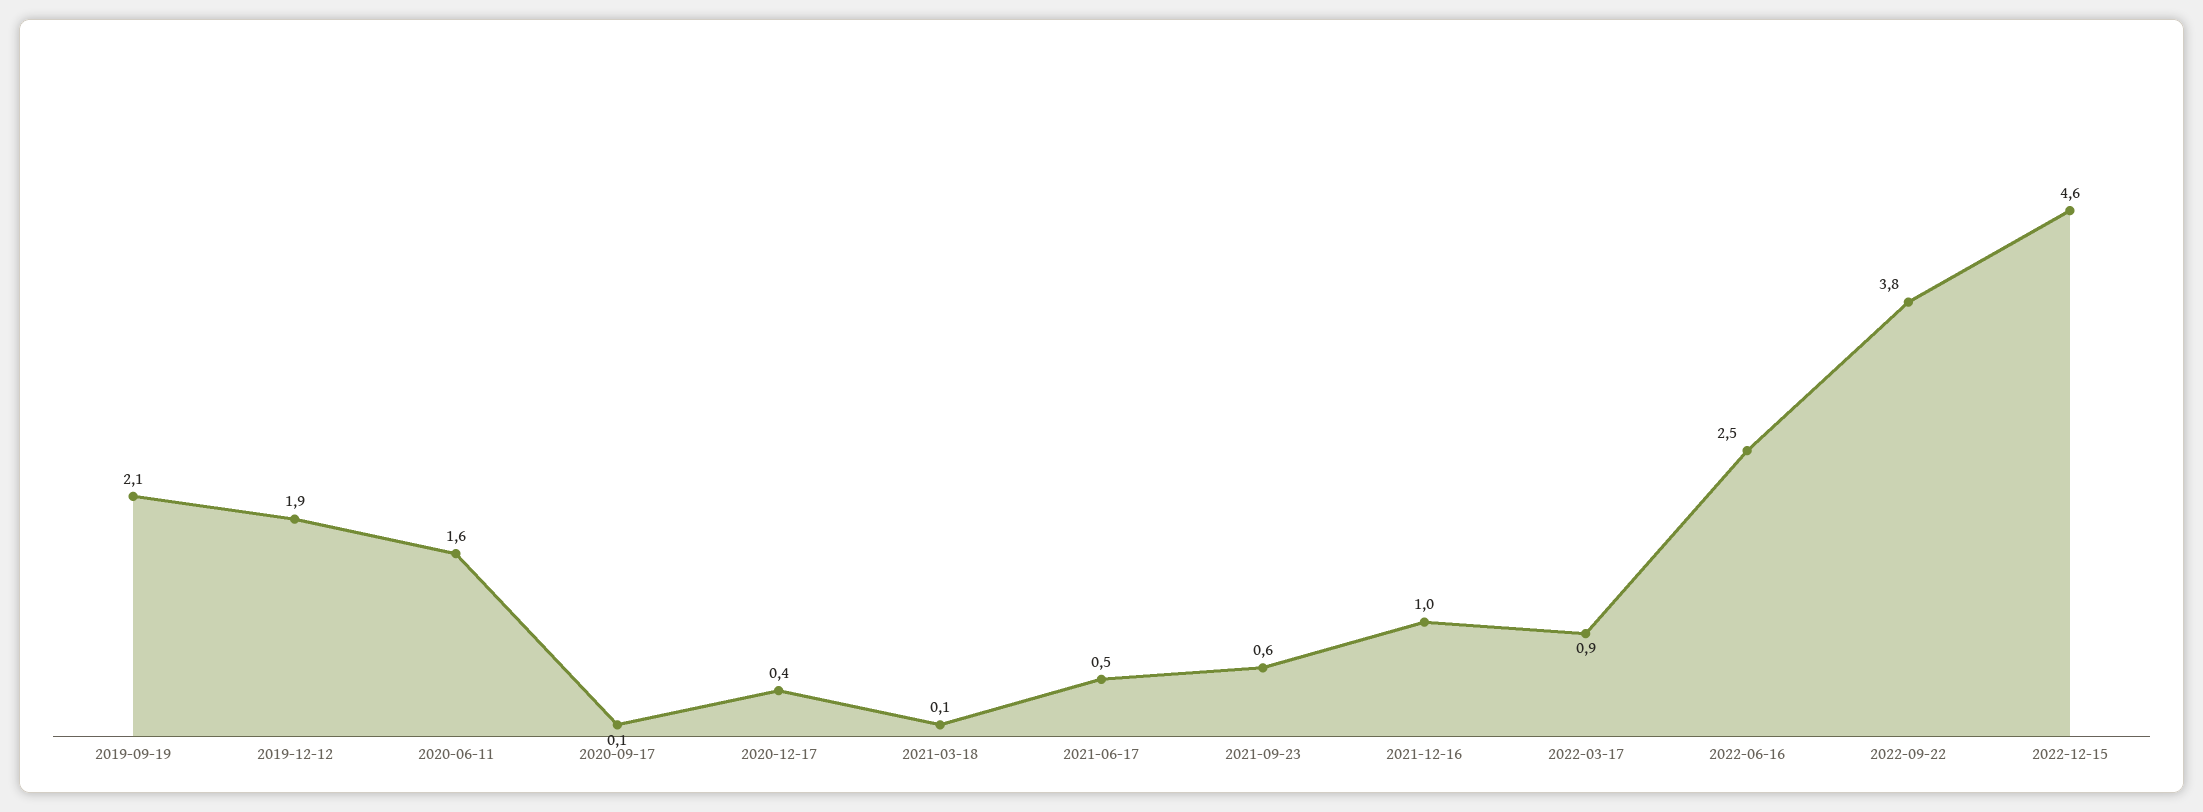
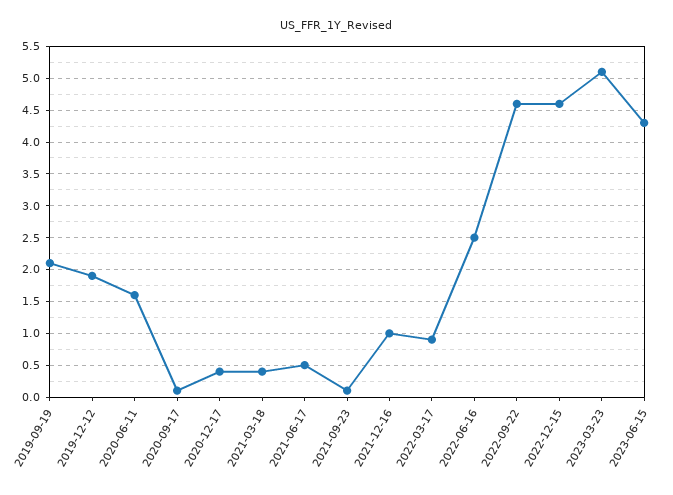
2021-03-18: 0.1 -> 0.4
2021-09-23: 0.6 -> 0.1
2022-09-22: 3.8 -> 4.6
2023-03-23: none -> 5.1
2023-06-15: none -> 4.3

